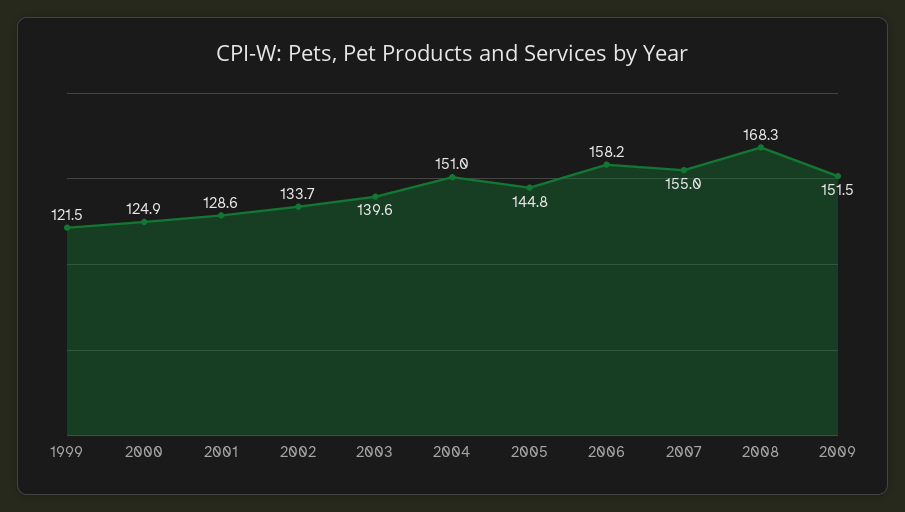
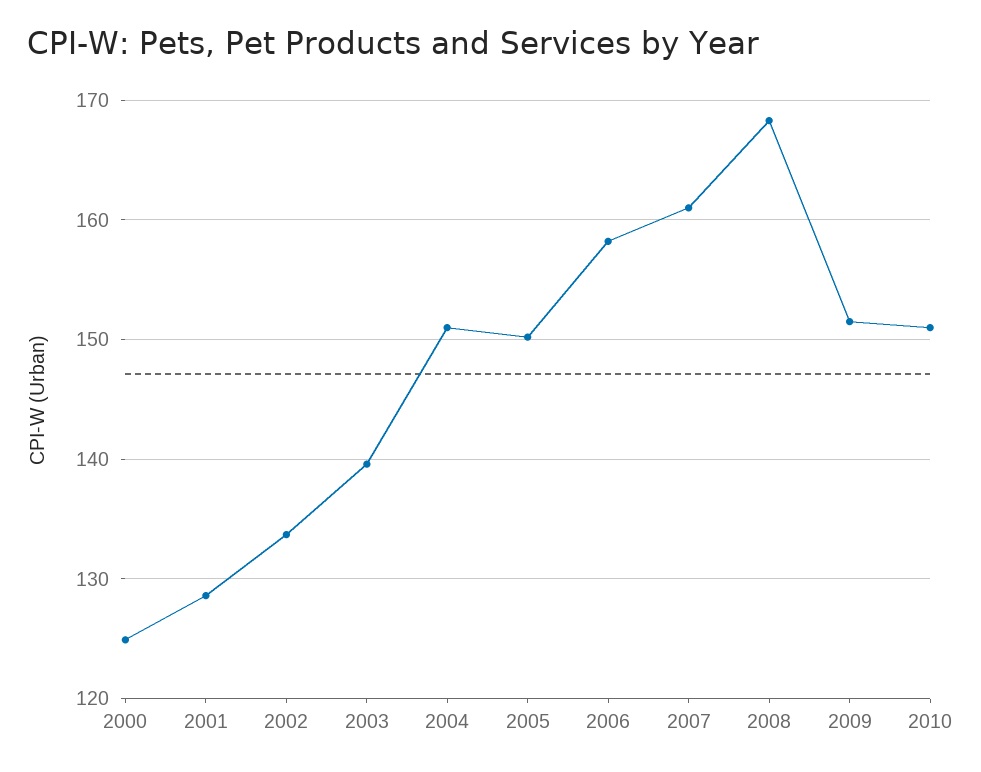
1999: 121.5 -> none
2005: 144.8 -> 150
2007: 155 -> 161
2010: none -> 151

